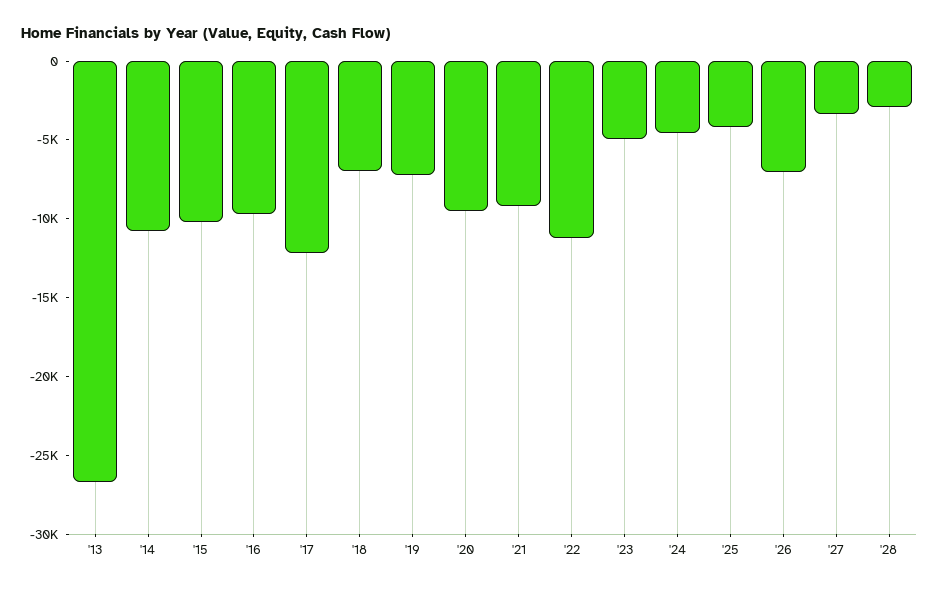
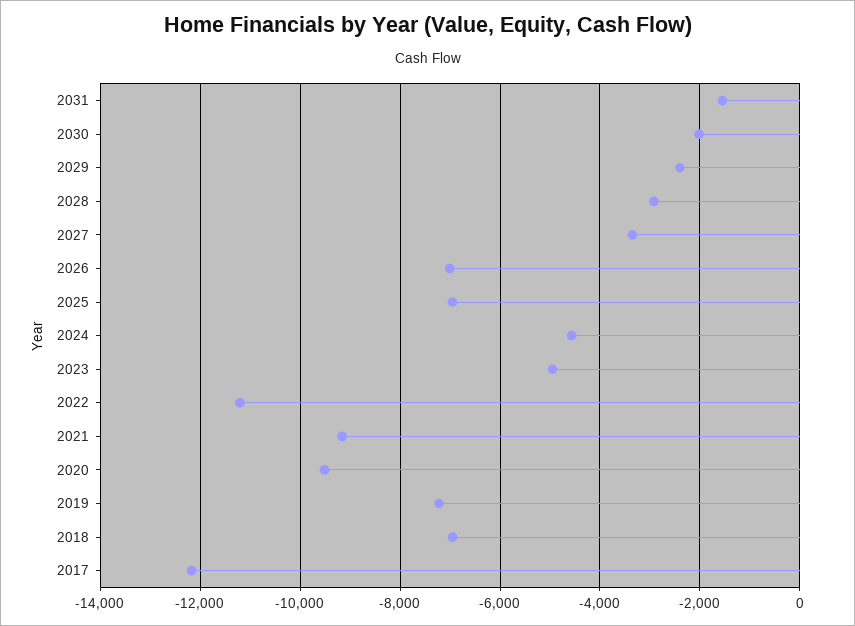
'13: -27000 -> none
'14: -11000 -> none
'15: -10000 -> none
'16: -10000 -> none
'25: -4000 -> -7000
2031: none -> -1600
2030: none -> -2000
2029: none -> -2400

